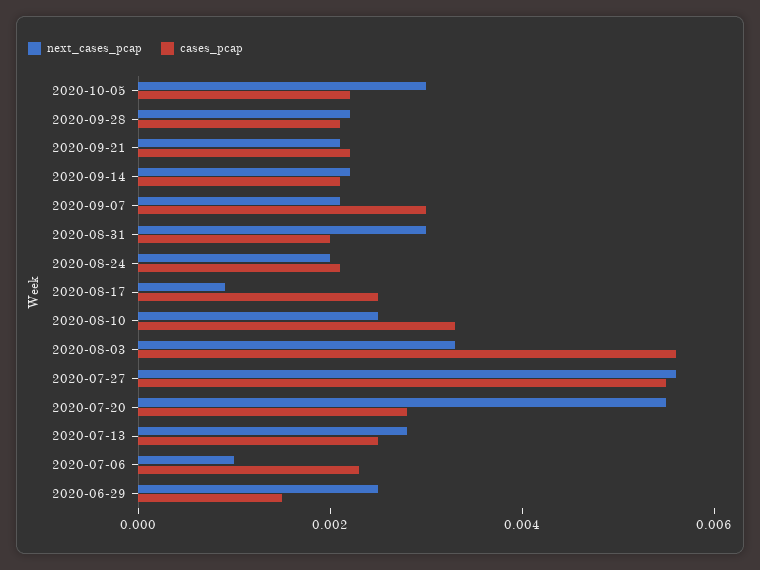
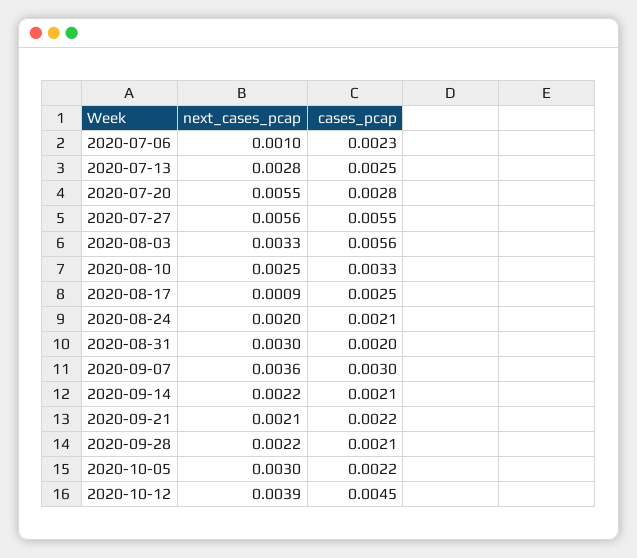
next_cases_pcap, 2020-09-07: 0.002 -> 0.0036
next_cases_pcap, 2020-06-29: 0.0025 -> none
cases_pcap, 2020-06-29: 0.0015 -> none
next_cases_pcap, 2020-10-12: none -> 0.0039
cases_pcap, 2020-10-12: none -> 0.0045

